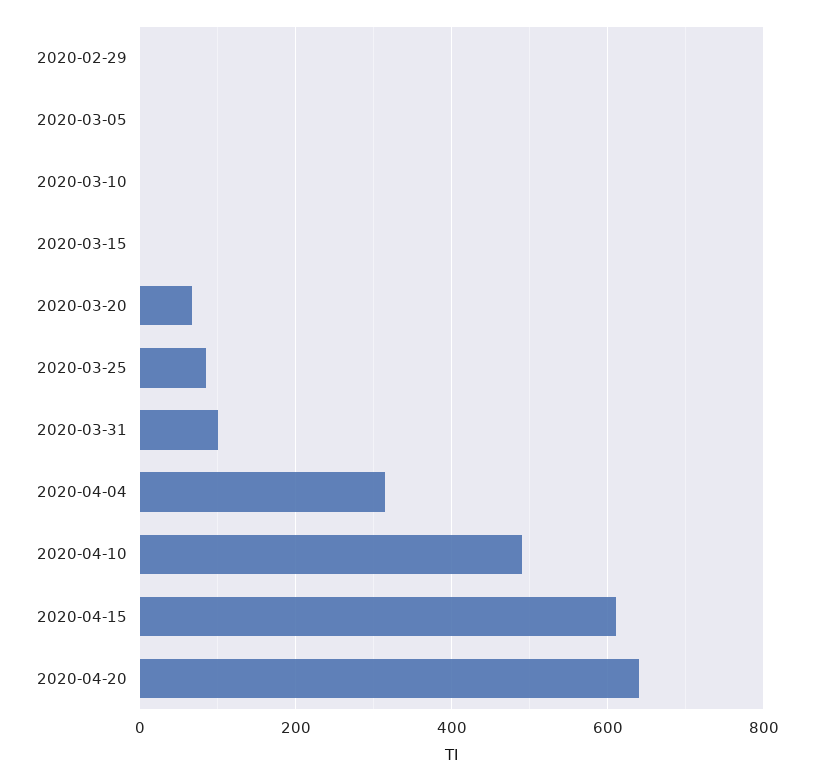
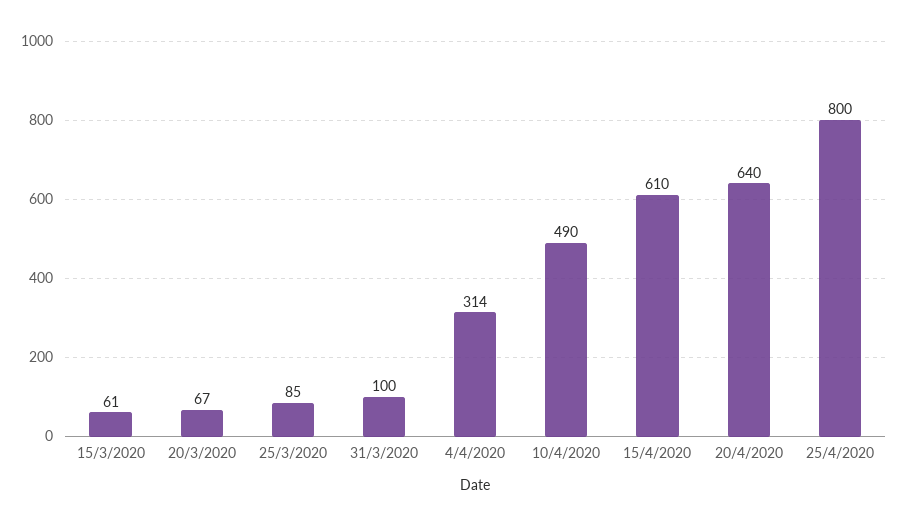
2020-02-29: 0 -> none
2020-03-05: 0 -> none
2020-03-10: 0 -> none
2020-03-15: 0 -> 61
25/4/2020: none -> 800

